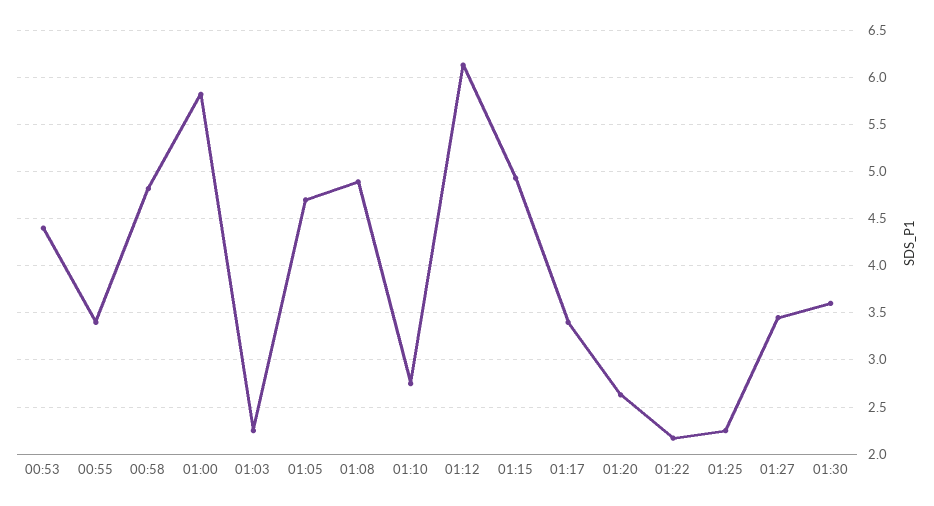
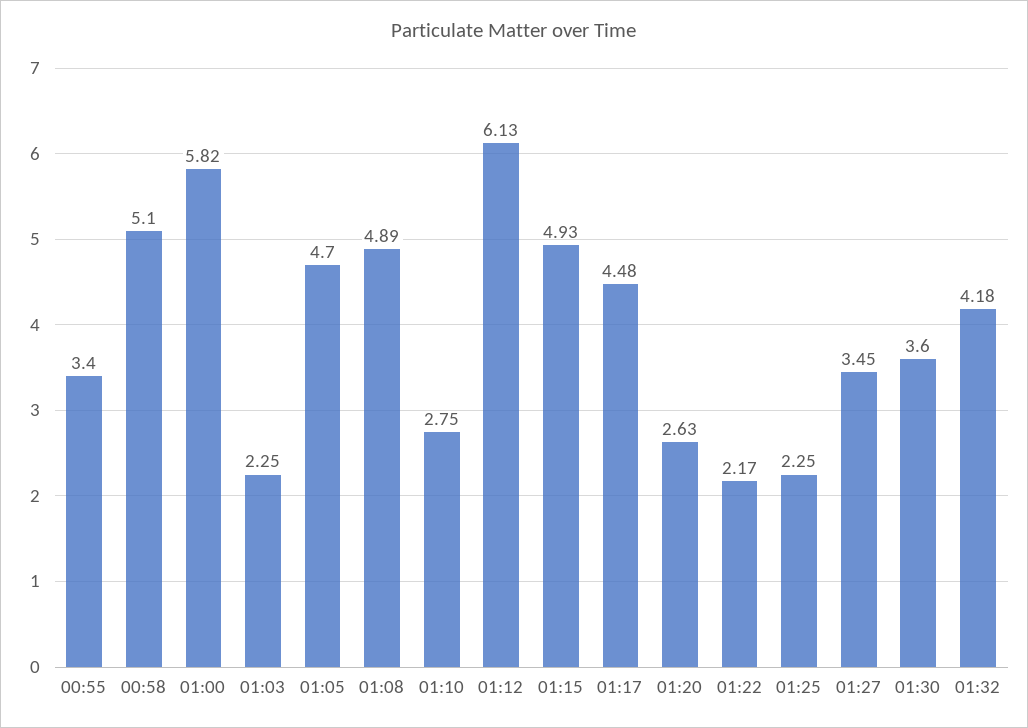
00:53: 4.4 -> none
00:58: 4.8 -> 5.1
01:17: 3.4 -> 4.48
01:32: none -> 4.18

